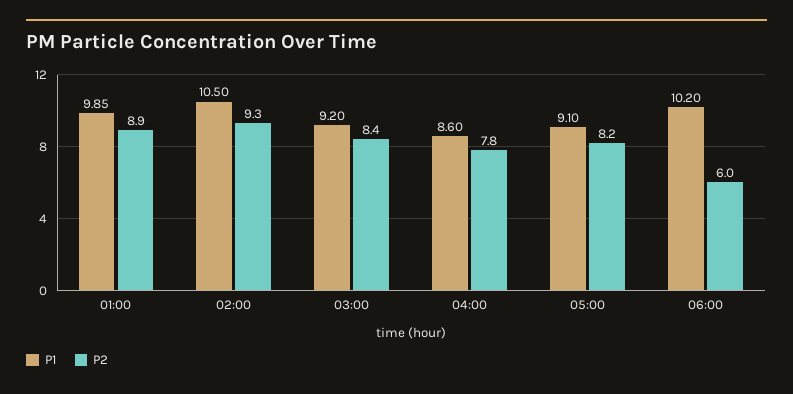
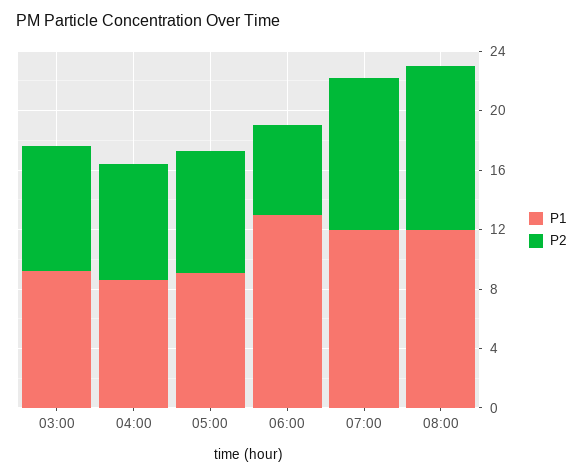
P1, 01:00: 9.85 -> none
P2, 01:00: 8.9 -> none
P1, 02:00: 10.5 -> none
P2, 02:00: 9.3 -> none
P1, 06:00: 10.2 -> 13
P1, 07:00: none -> 12
P2, 07:00: none -> 10
P1, 08:00: none -> 12
P2, 08:00: none -> 11

